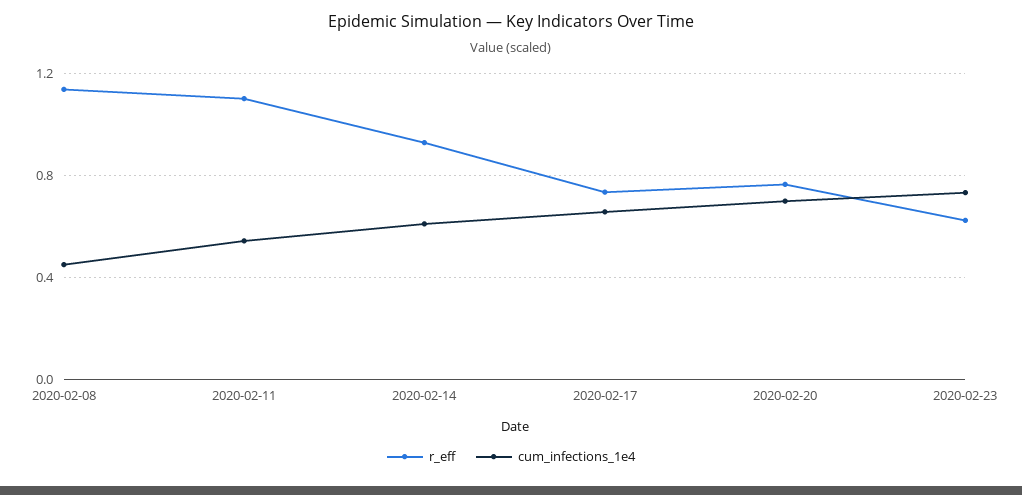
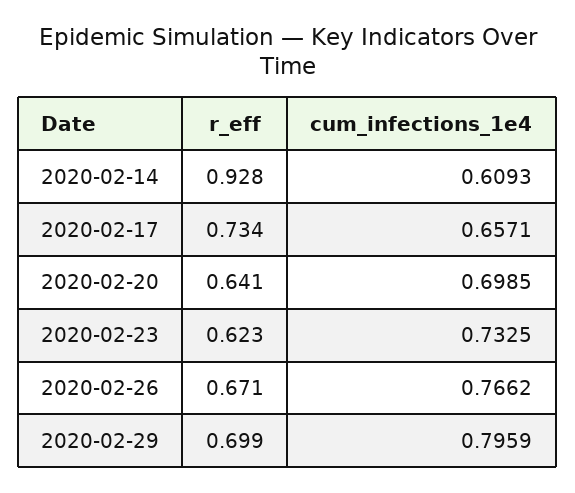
r_eff, 2020-02-08: 1.15 -> none
cum_infections_1e4, 2020-02-08: 0.45 -> none
r_eff, 2020-02-11: 1.1 -> none
cum_infections_1e4, 2020-02-11: 0.55 -> none
r_eff, 2020-02-20: 0.75 -> 0.641
r_eff, 2020-02-26: none -> 0.671
cum_infections_1e4, 2020-02-26: none -> 0.7662
r_eff, 2020-02-29: none -> 0.699
cum_infections_1e4, 2020-02-29: none -> 0.7959

